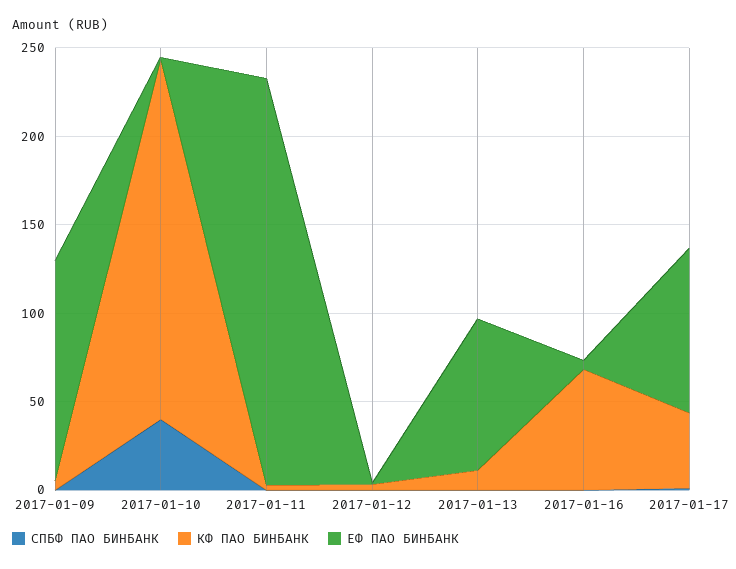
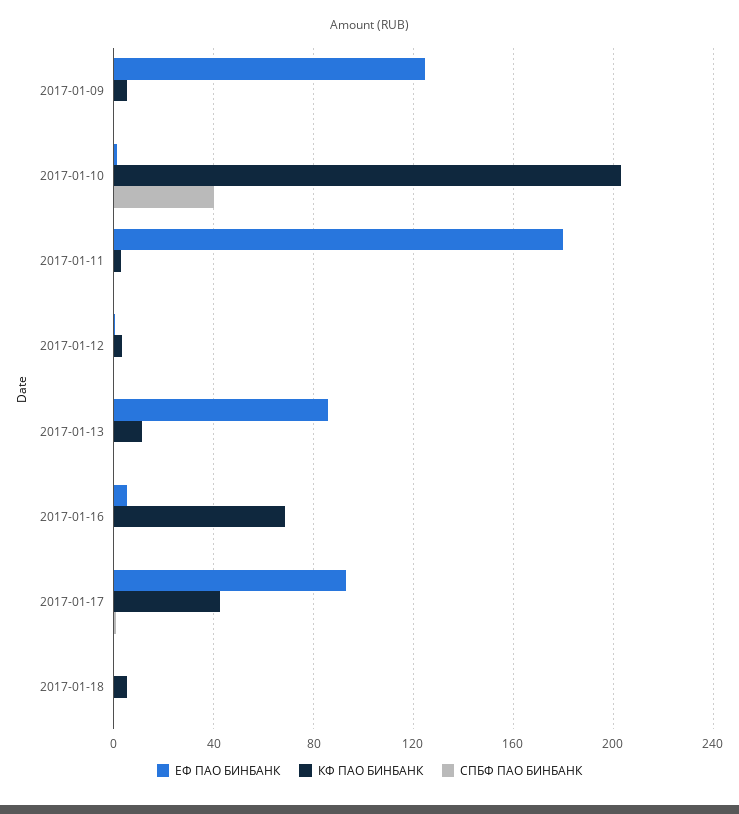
ЕФ ПАО БИНБАНК, 2017-01-11: 230 -> 180
ЕФ ПАО БИНБАНК, 2017-01-18: none -> 0
КФ ПАО БИНБАНК, 2017-01-18: none -> 5
СПБФ ПАО БИНБАНК, 2017-01-18: none -> 0

